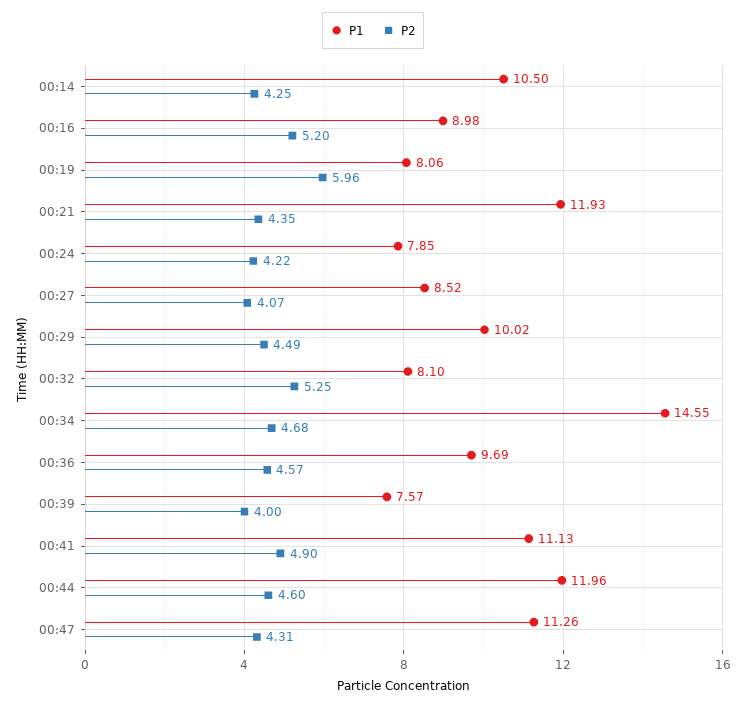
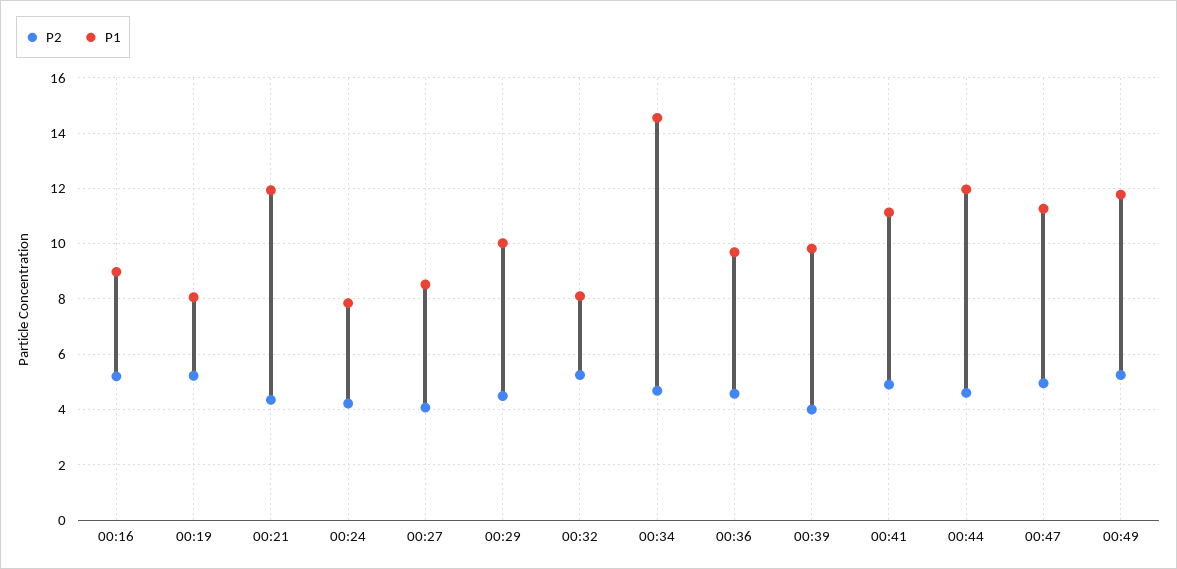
P1, 00:14: 10.5 -> none
P2, 00:14: 4.25 -> none
P2, 00:19: 5.96 -> 5.25
P1, 00:39: 7.57 -> 9.75
P2, 00:47: 4.31 -> 5
P2, 00:49: none -> 5.25
P1, 00:49: none -> 11.75

